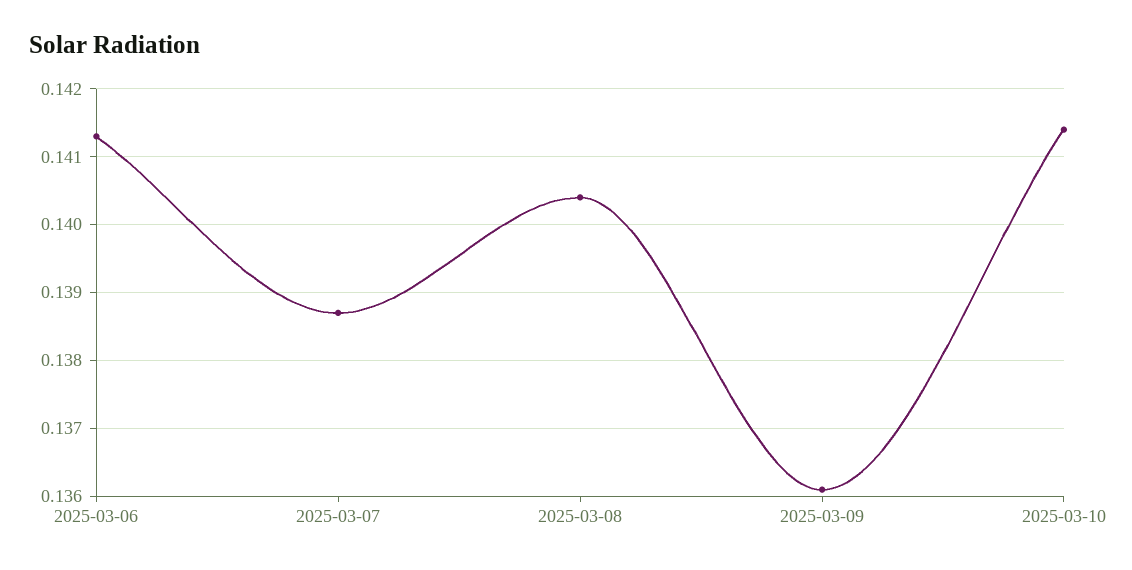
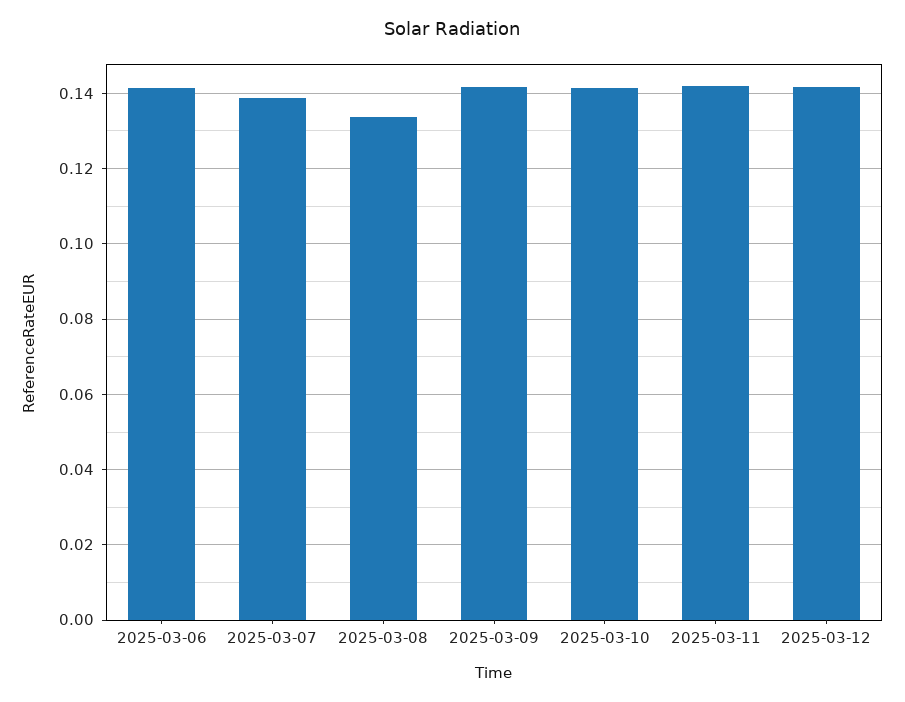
2025-03-08: 0.1404 -> 0.134
2025-03-09: 0.1361 -> 0.142
2025-03-11: none -> 0.142
2025-03-12: none -> 0.142

